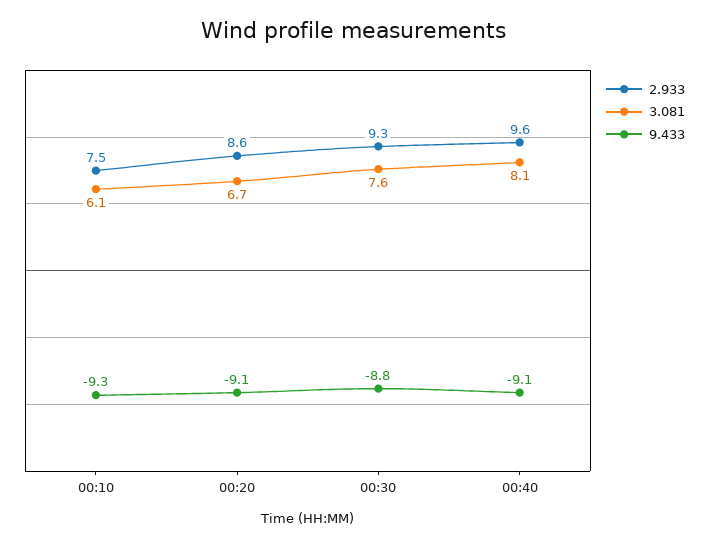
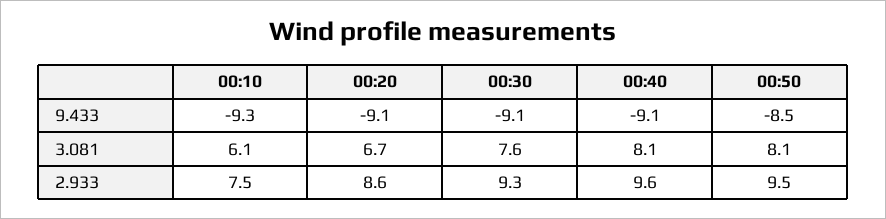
9.433, 00:30: -8.8 -> -9.1
9.433, 00:50: none -> -8.5
3.081, 00:50: none -> 8.1
2.933, 00:50: none -> 9.5

